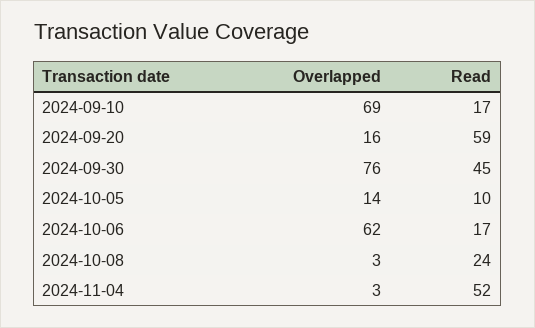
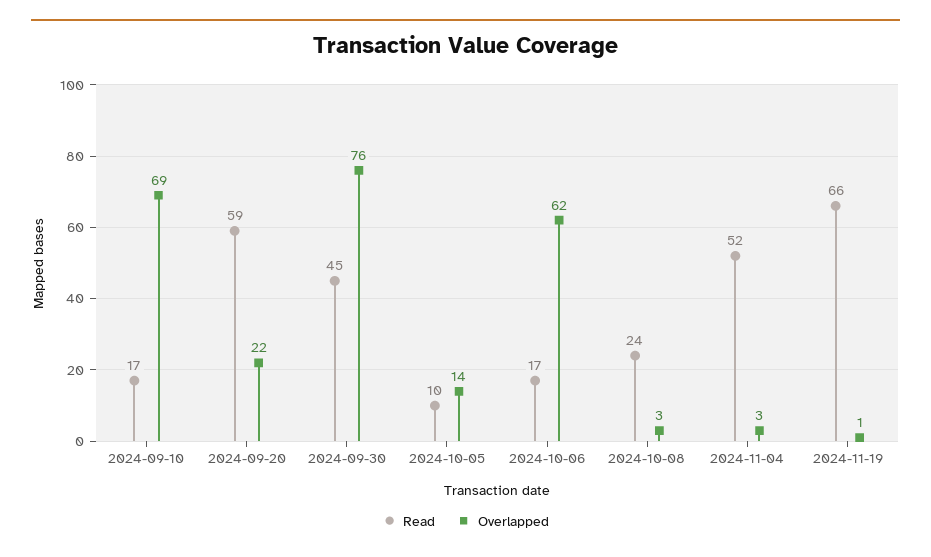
Overlapped, 2024-09-20: 16 -> 22
Read, 2024-11-19: none -> 66
Overlapped, 2024-11-19: none -> 1

